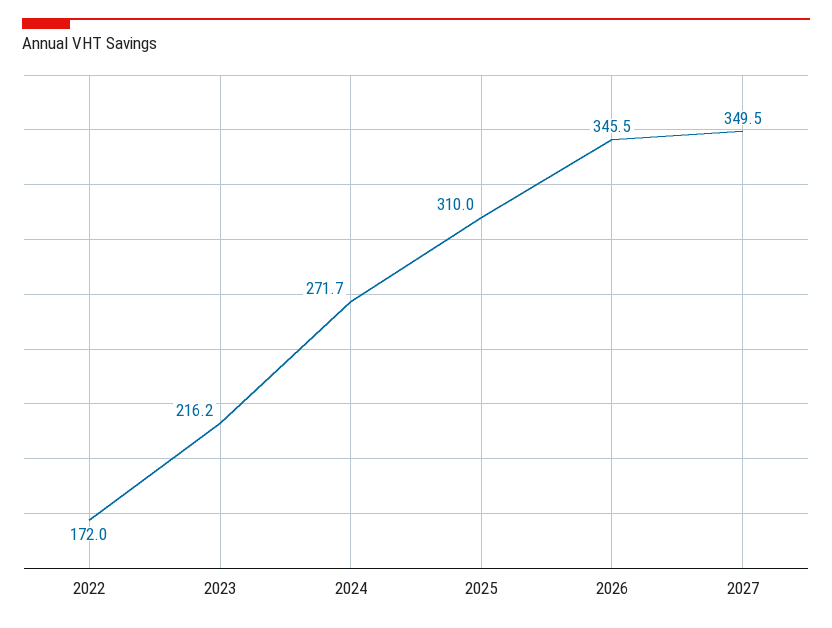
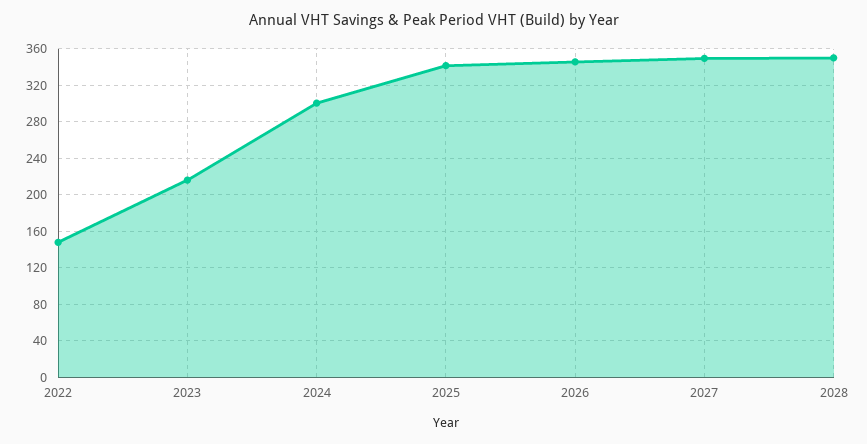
2022: 172 -> 150
2024: 271.7 -> 300
2025: 310 -> 340
2028: none -> 350

